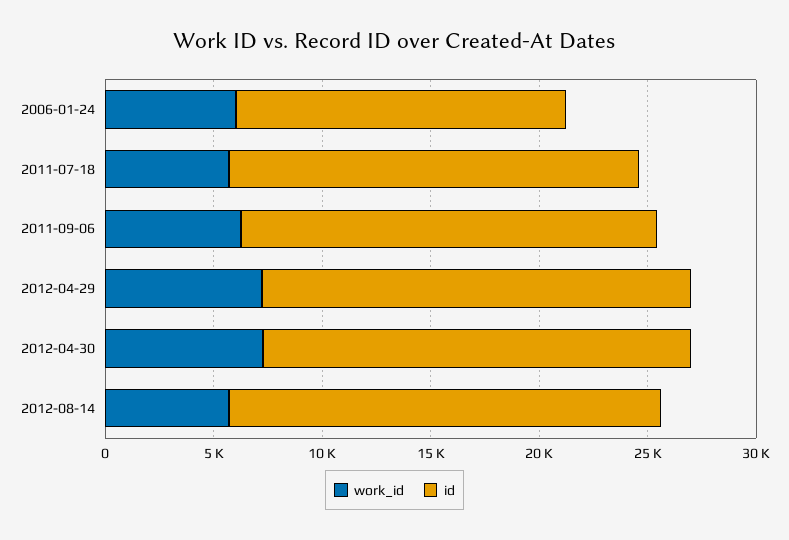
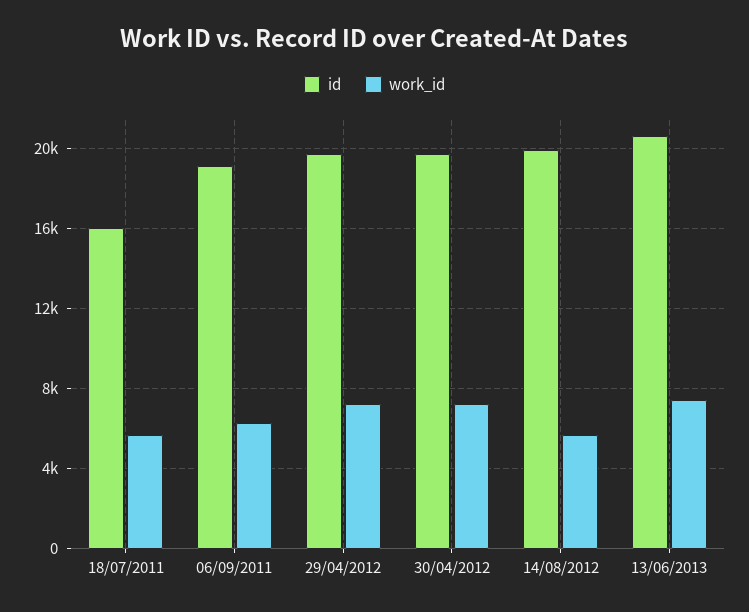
work_id, 2006-01-24: 6000 -> none
id, 2006-01-24: 15000 -> none
id, 2011-07-18: 19000 -> 16000
id, 13/06/2013: none -> 20500
work_id, 13/06/2013: none -> 7500

